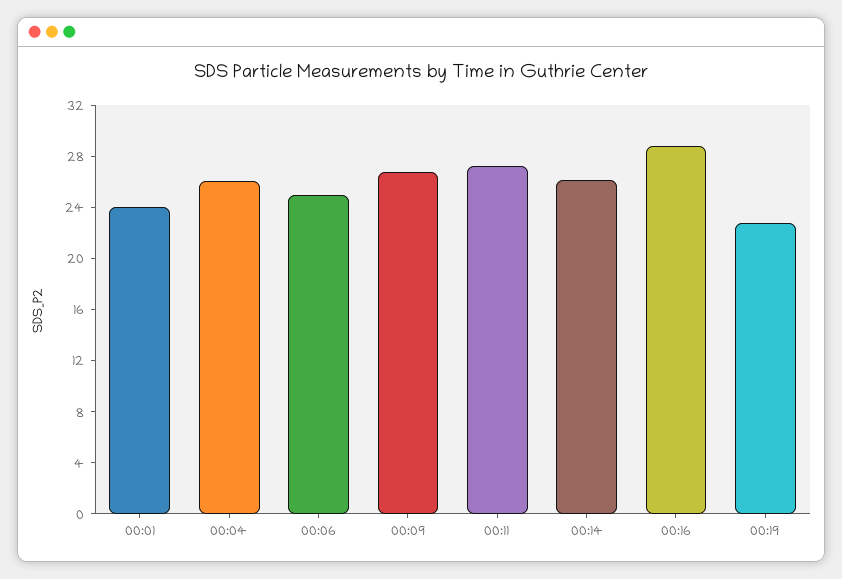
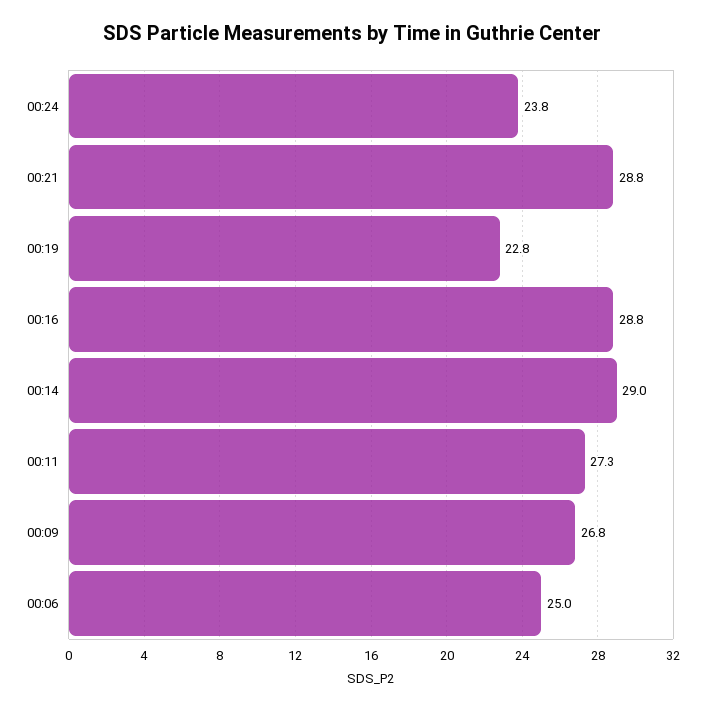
00:01: 24 -> none
00:04: 26 -> none
00:14: 26 -> 29
00:24: none -> 23.8
00:21: none -> 28.8

